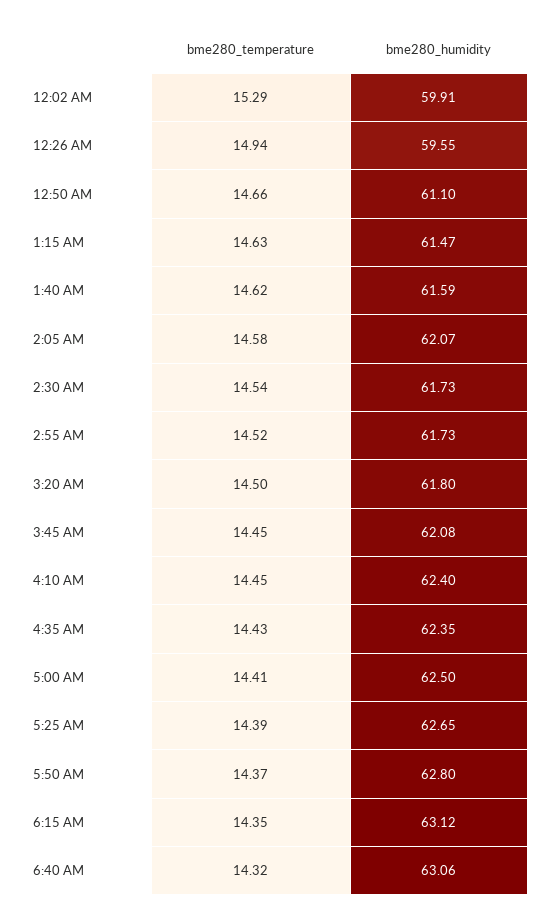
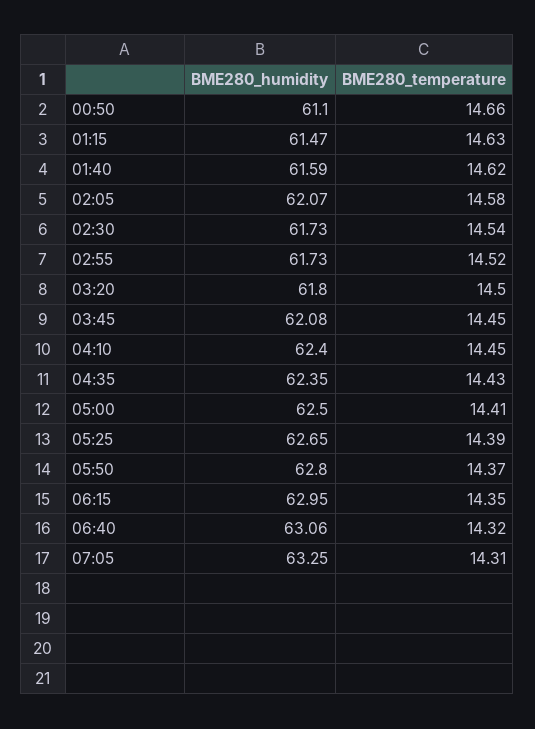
bme280_temperature, 12:02 AM: 15.29 -> none
bme280_humidity, 12:02 AM: 59.91 -> none
bme280_temperature, 12:26 AM: 14.94 -> none
bme280_humidity, 12:26 AM: 59.55 -> none
bme280_humidity, 6:15 AM: 63.12 -> 62.95
bme280_humidity, 07:05: none -> 63.25
bme280_temperature, 07:05: none -> 14.31

